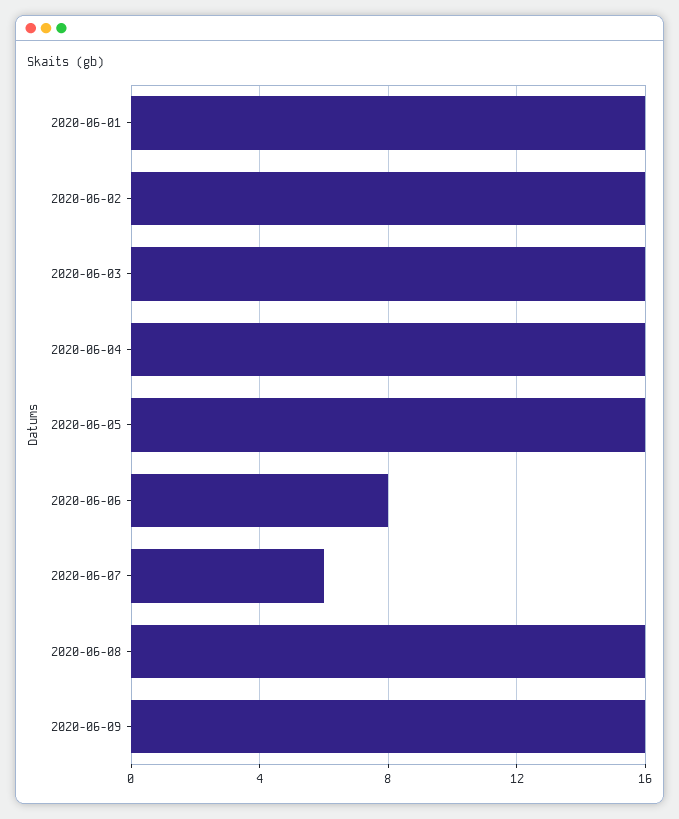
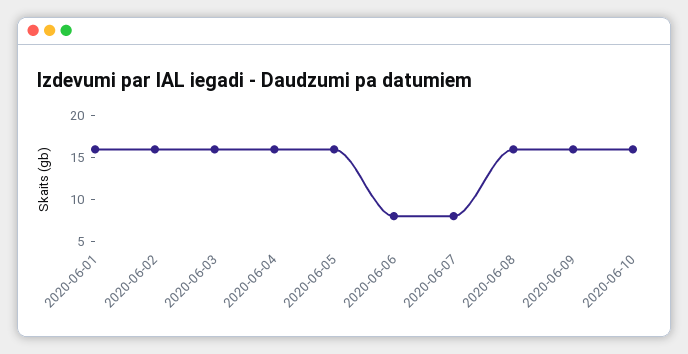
2020-06-07: 6 -> 8
2020-06-10: none -> 16

